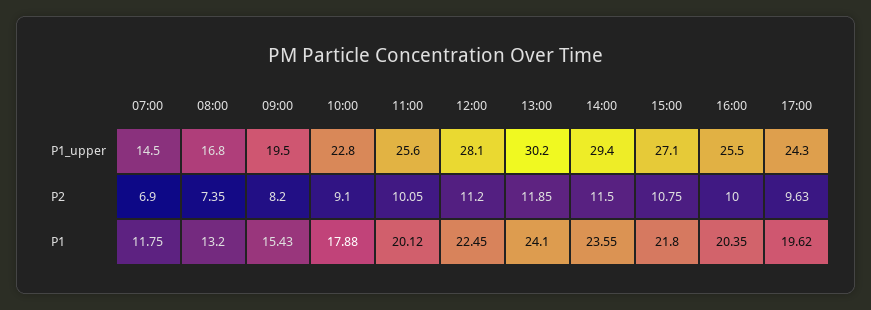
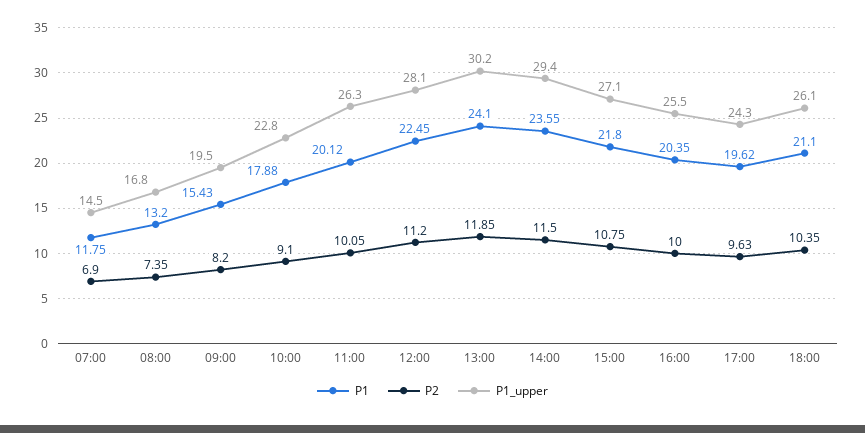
P1_upper, 11:00: 25.6 -> 26.3
P1, 18:00: none -> 21.1
P2, 18:00: none -> 10.35
P1_upper, 18:00: none -> 26.1

